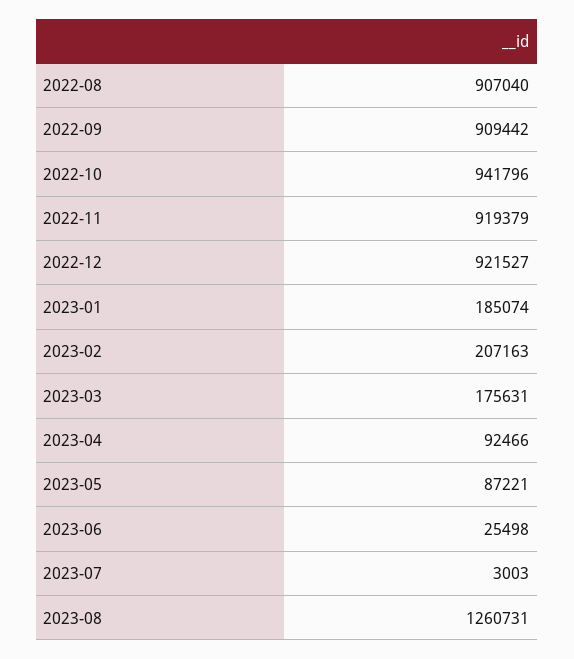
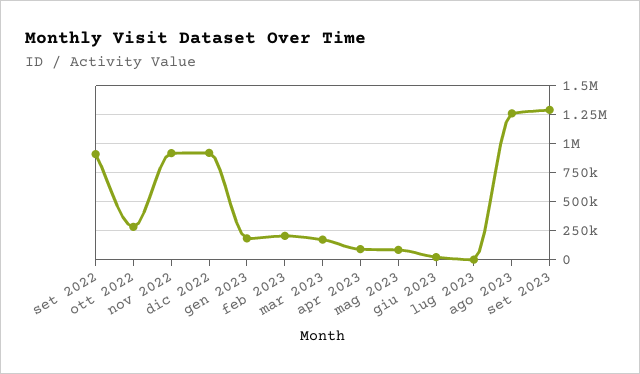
2022-08: 907040 -> none
2022-10: 941796 -> 250000
set 2023: none -> 1250000

